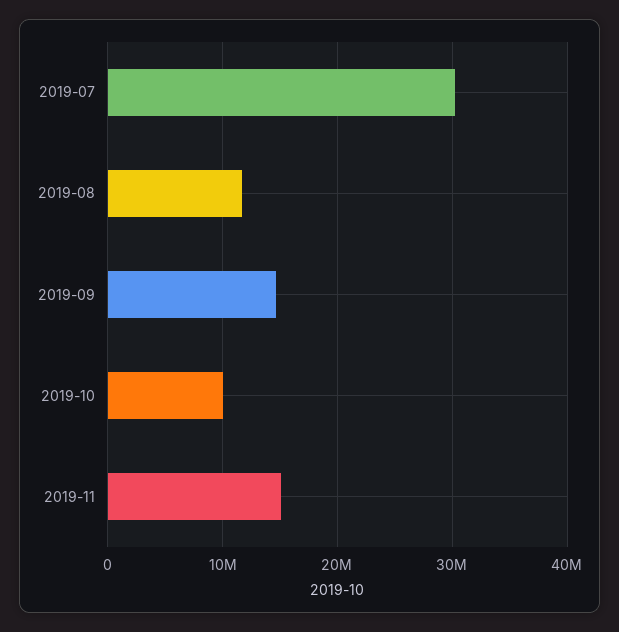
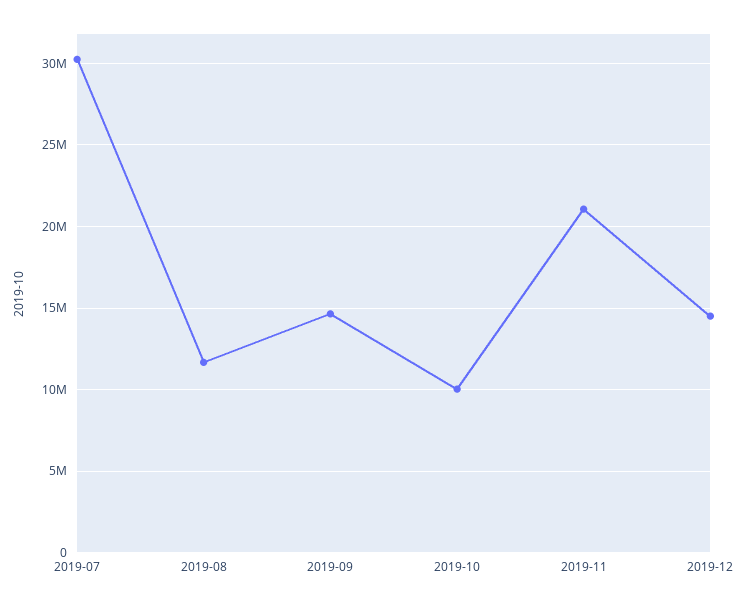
2019-11: 15000000 -> 21000000
2019-12: none -> 14500000

